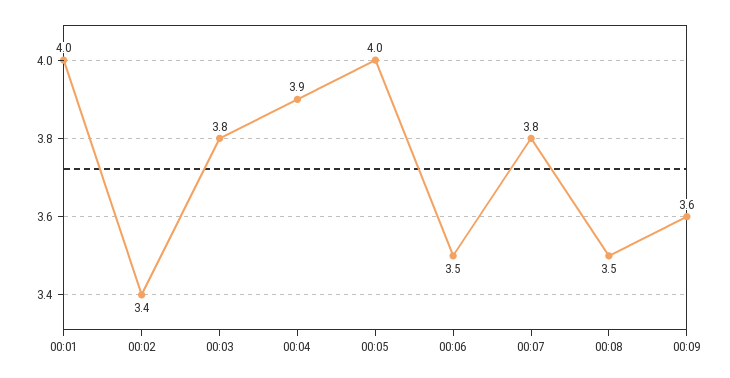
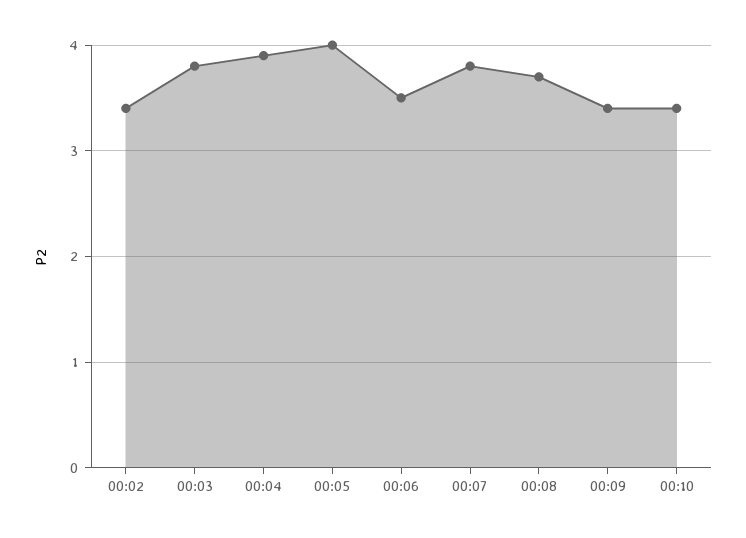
00:01: 4 -> none
00:08: 3.5 -> 3.7
00:09: 3.6 -> 3.4
00:10: none -> 3.4

